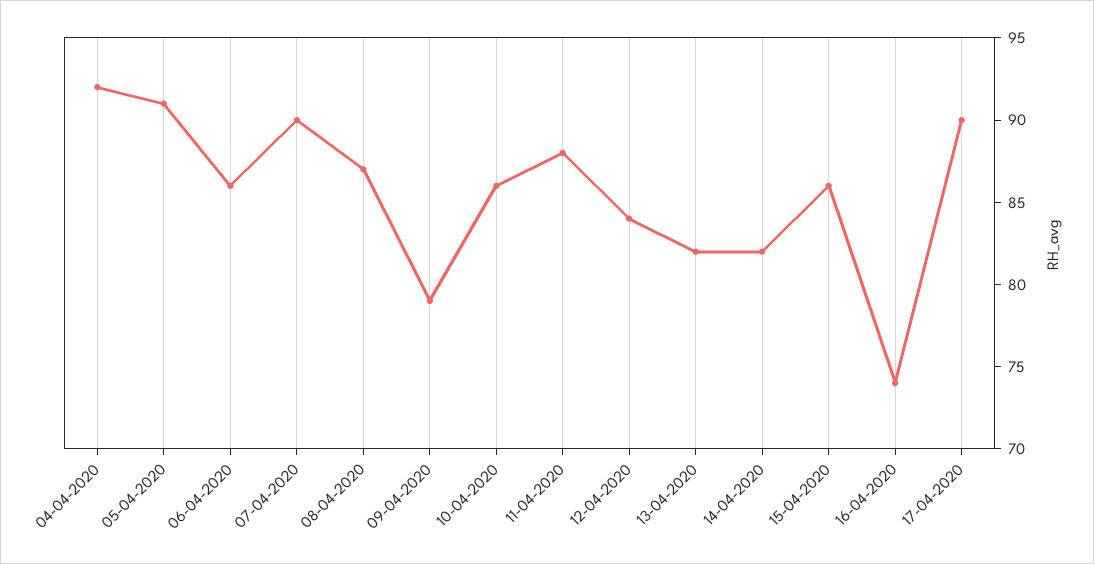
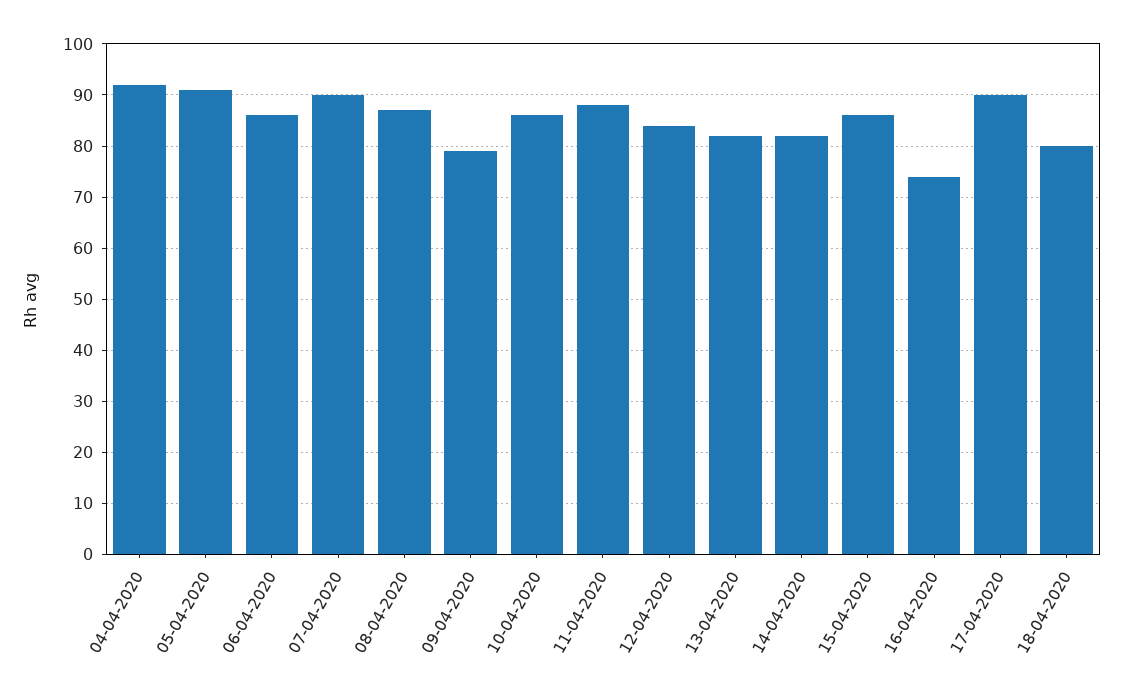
18-04-2020: none -> 80

